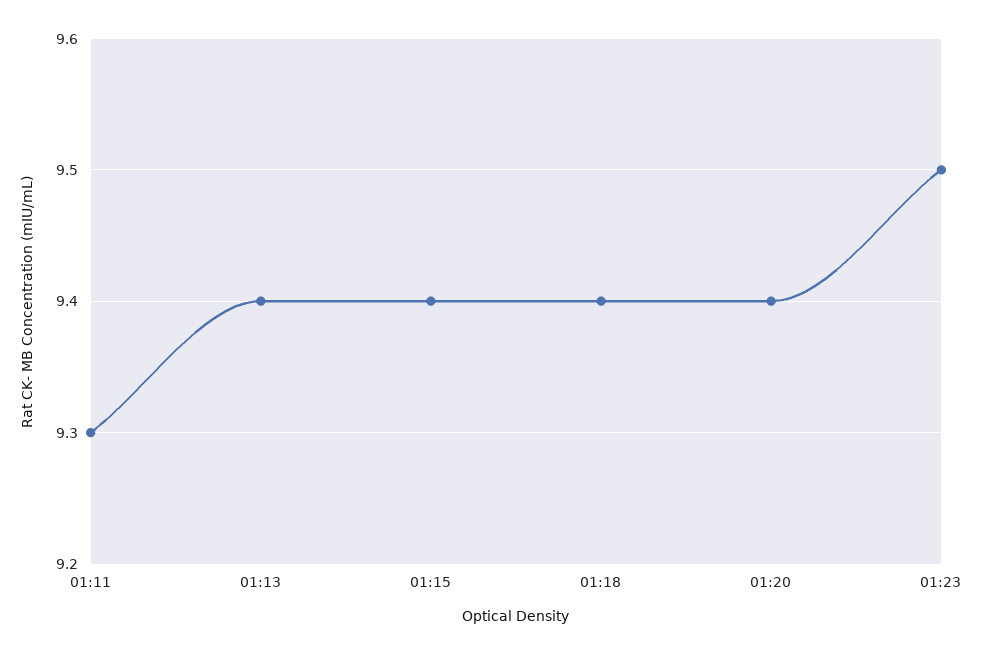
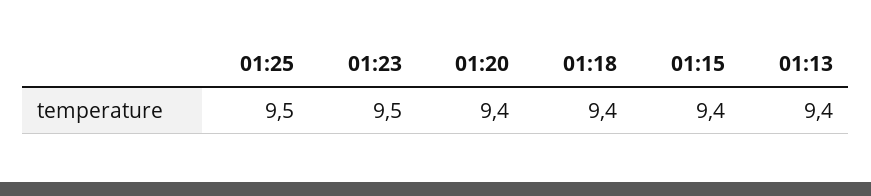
01:11: 9.3 -> none
01:25: none -> 9.5

